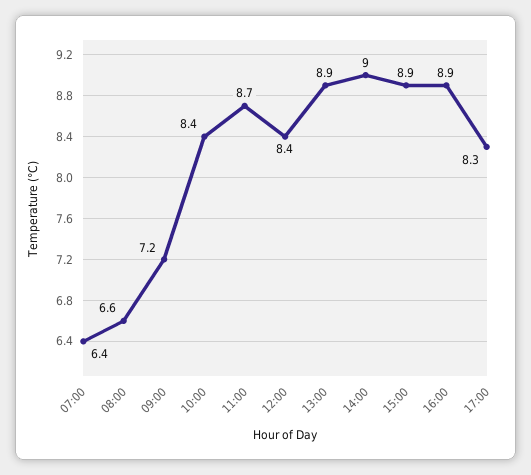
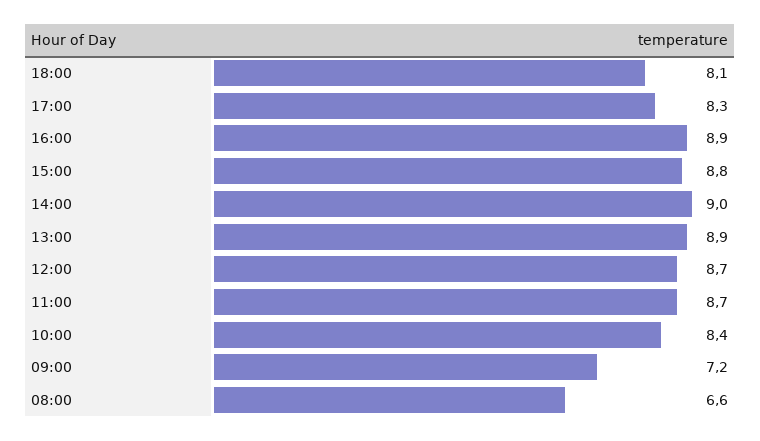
07:00: 6.4 -> none
12:00: 8.4 -> 8.7
15:00: 8.9 -> 8.8
18:00: none -> 8.1

